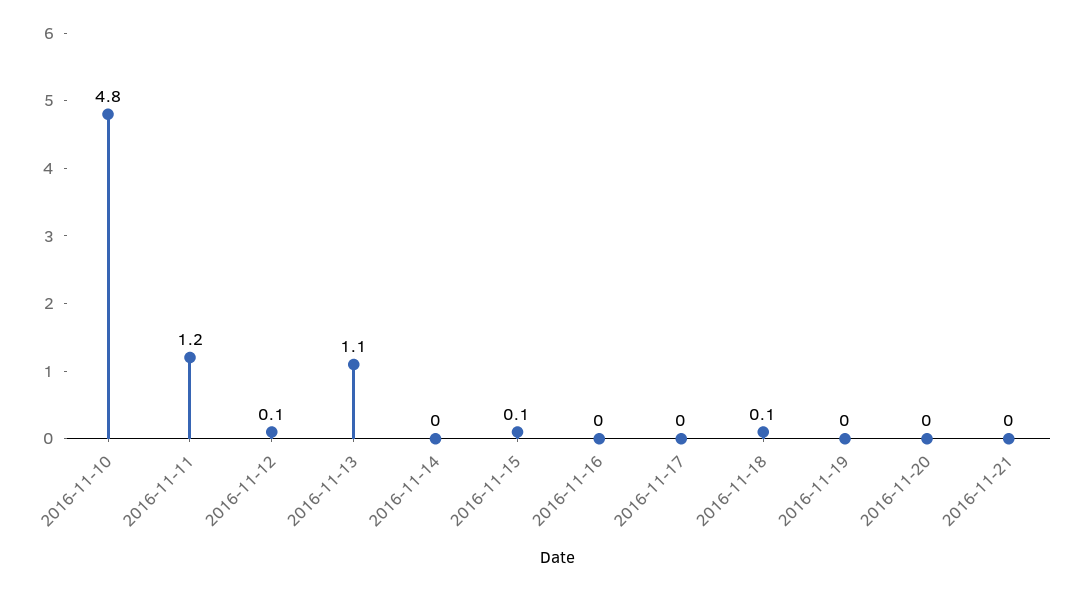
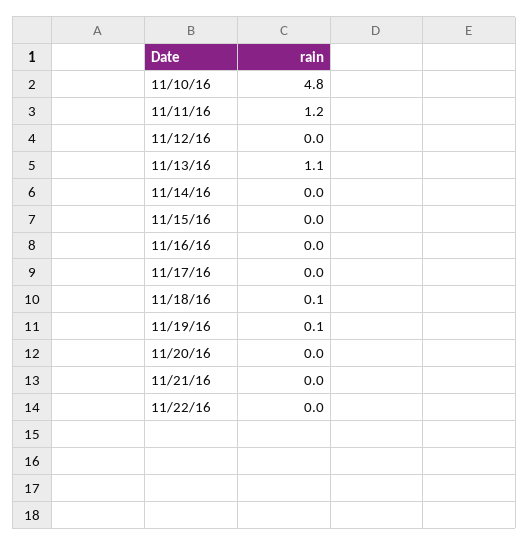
2016-11-12: 0.1 -> 0
2016-11-15: 0.1 -> 0
2016-11-19: 0 -> 0.1
11/22/16: none -> 0

